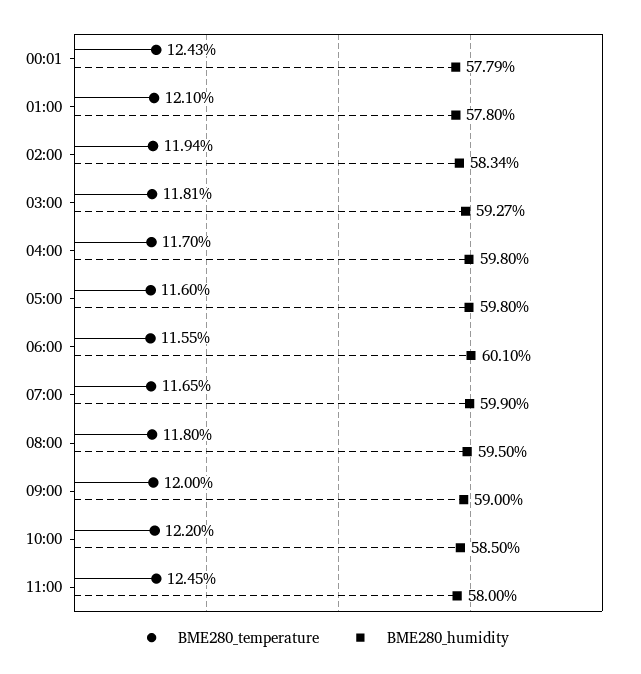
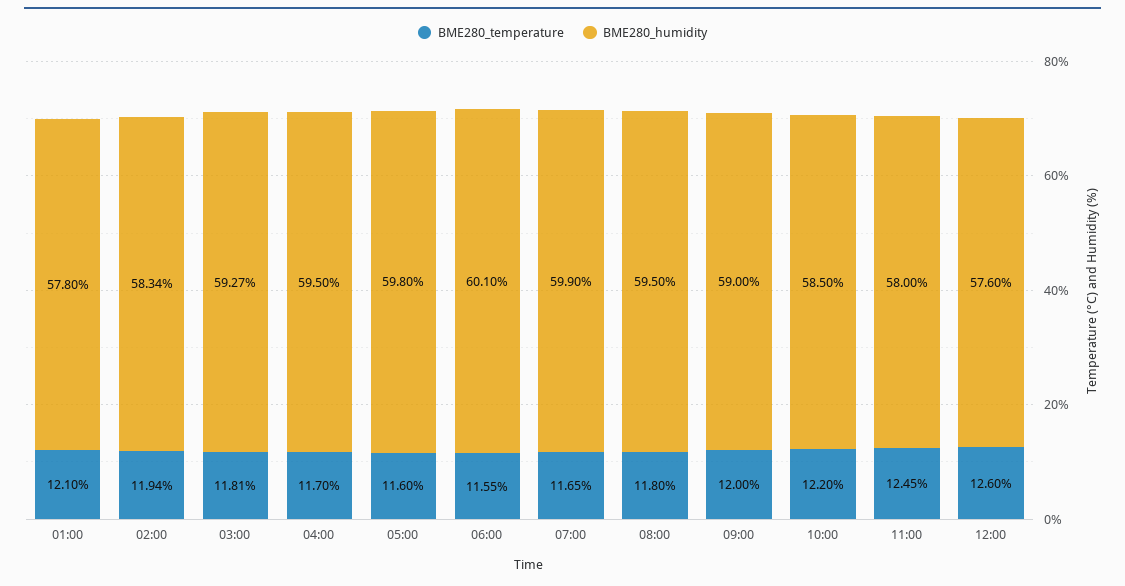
BME280_temperature, 00:01: 12.43 -> none
BME280_humidity, 00:01: 57.79 -> none
BME280_humidity, 04:00: 59.8 -> 59.5
BME280_temperature, 12:00: none -> 12.6
BME280_humidity, 12:00: none -> 57.6

